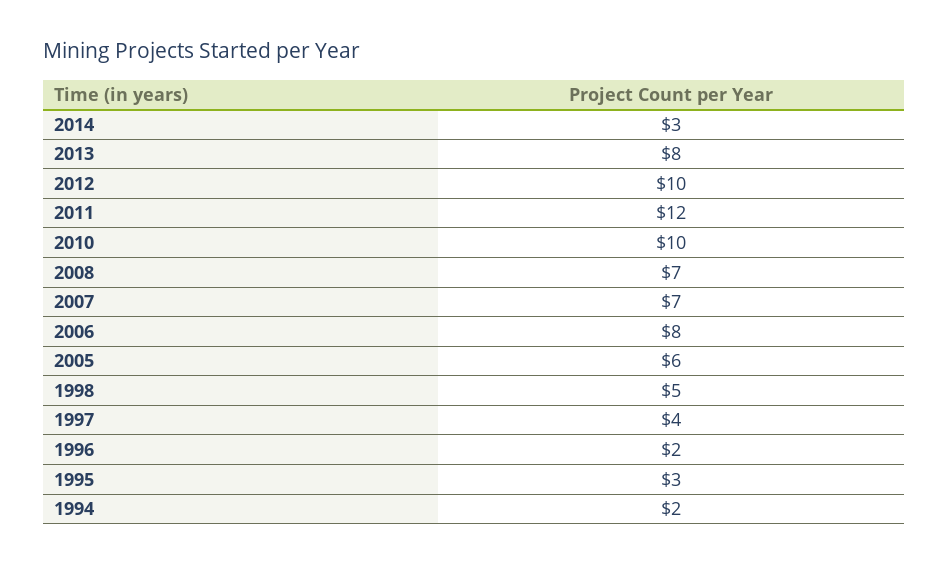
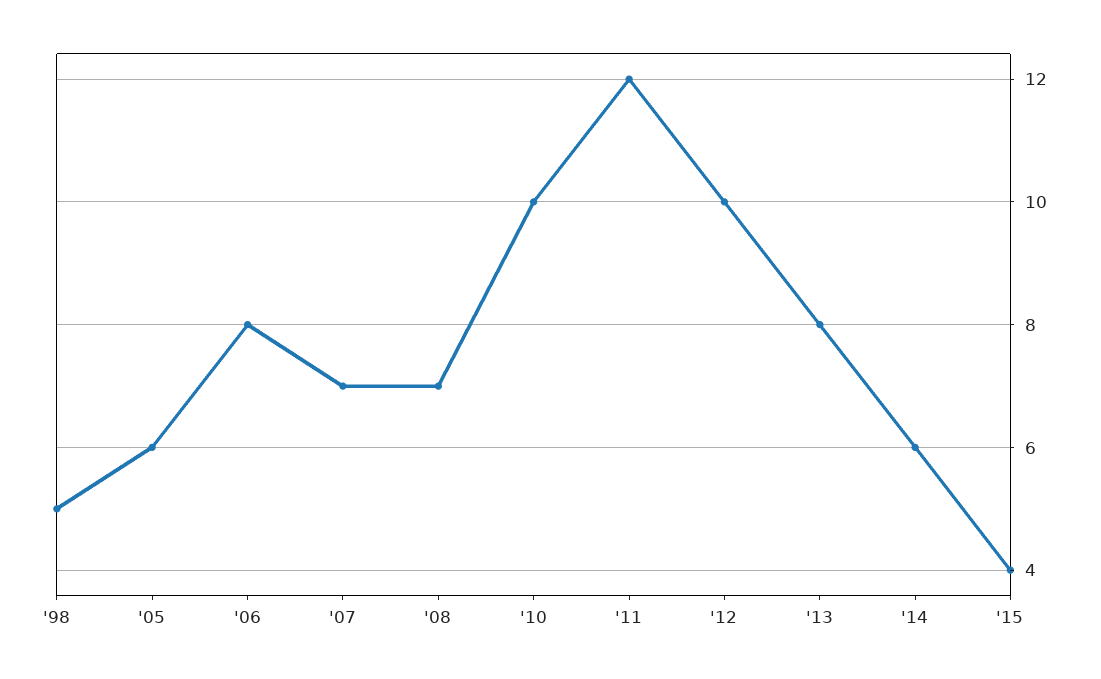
2014: 3 -> 6
1997: 4 -> none
1996: 2 -> none
1995: 3 -> none
1994: 2 -> none
'15: none -> 4

